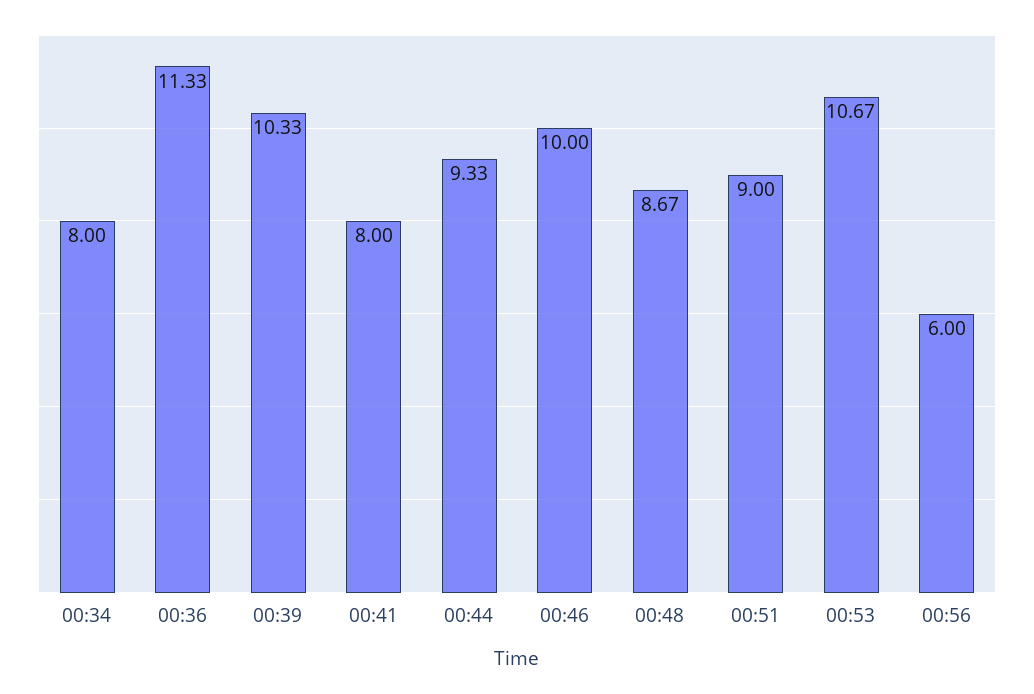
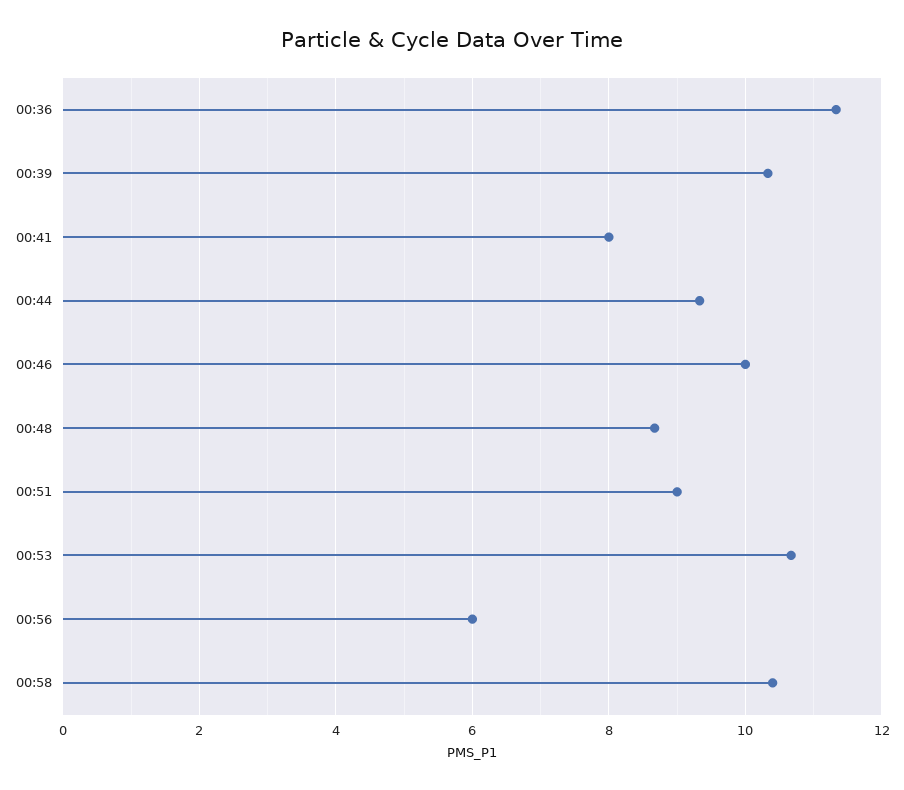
00:34: 8 -> none
00:58: none -> 10.4

